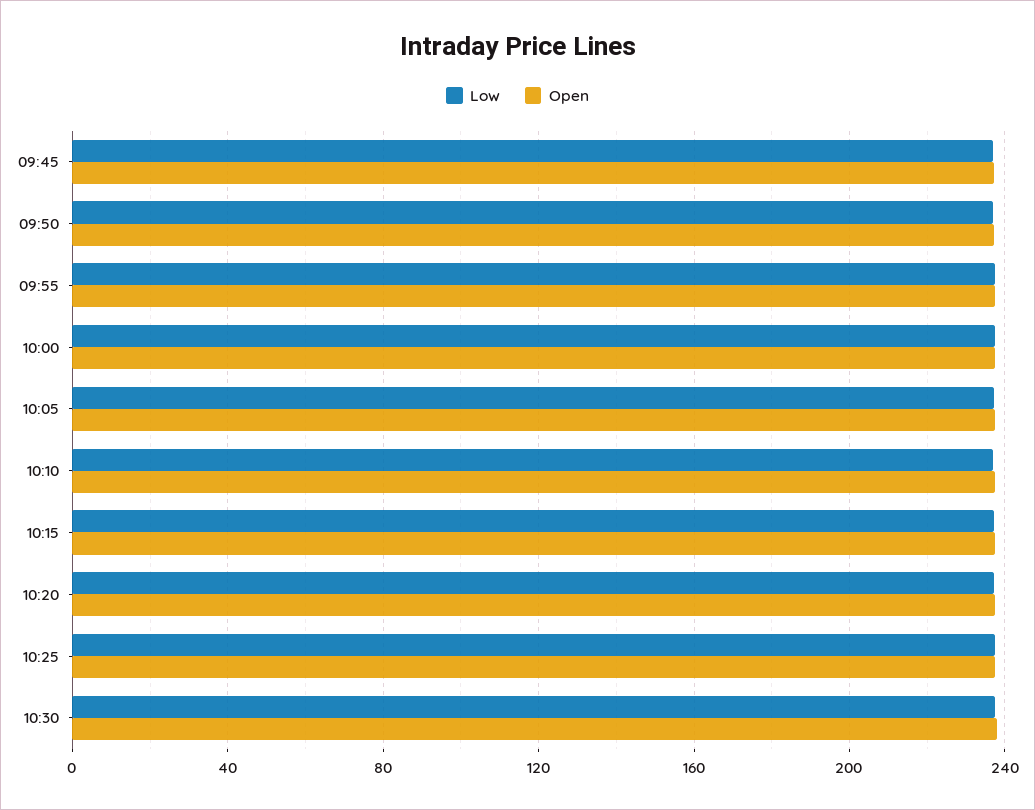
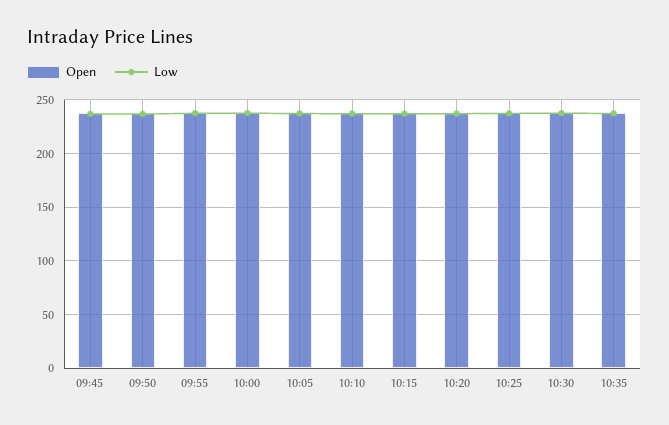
Open, 10:35: none -> 240
Low, 10:35: none -> 240

